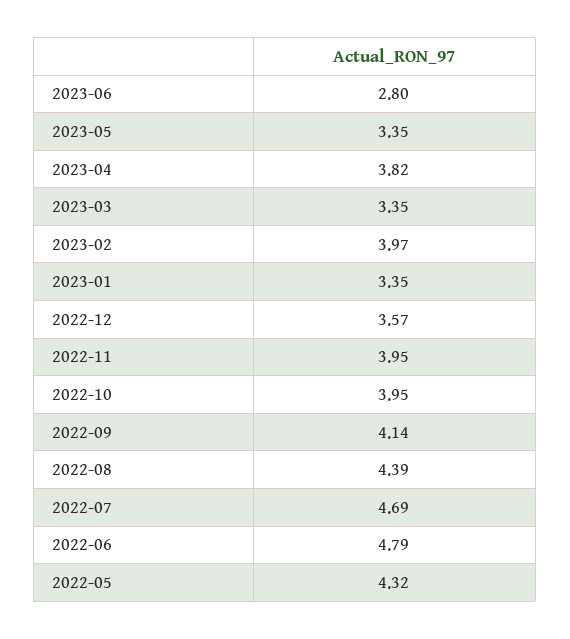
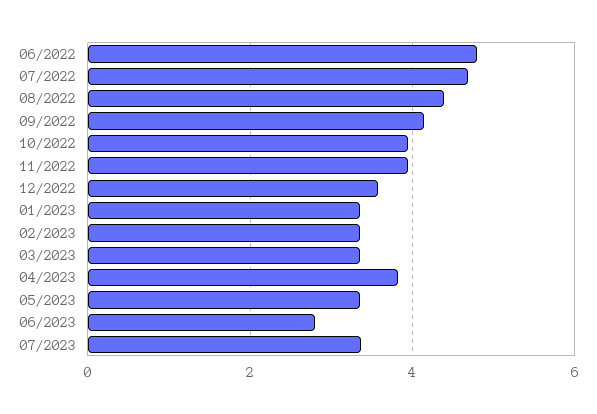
2023-02: 3.97 -> 3.4
2022-05: 4.32 -> none
07/2023: none -> 3.4

